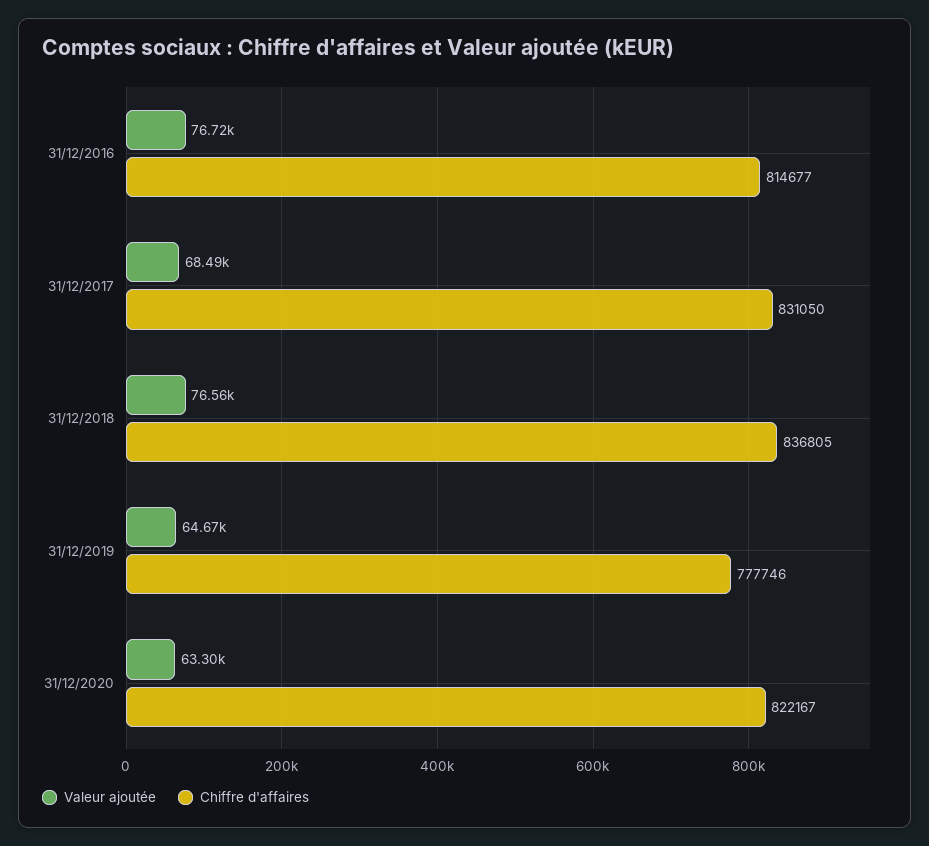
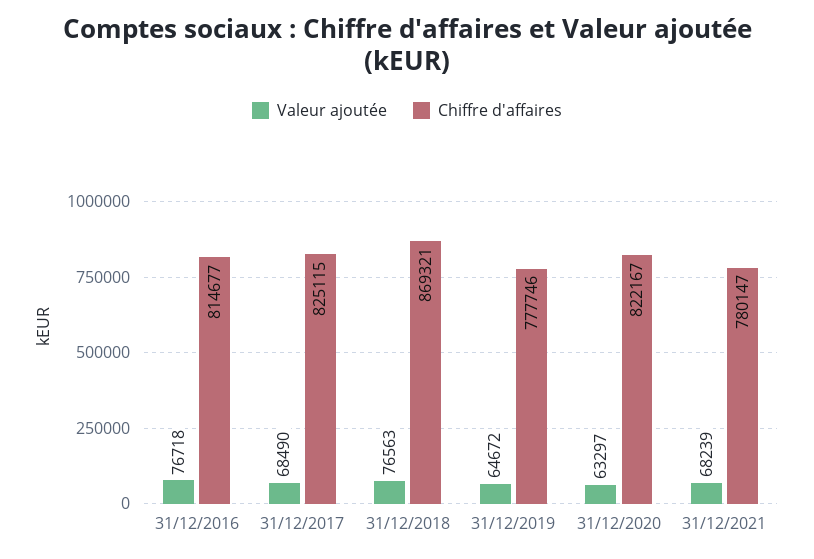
Chiffre d'affaires, 31/12/2017: 831050 -> 825115
Chiffre d'affaires, 31/12/2018: 836805 -> 869321
Valeur ajoutée, 31/12/2021: none -> 68239
Chiffre d'affaires, 31/12/2021: none -> 780147

